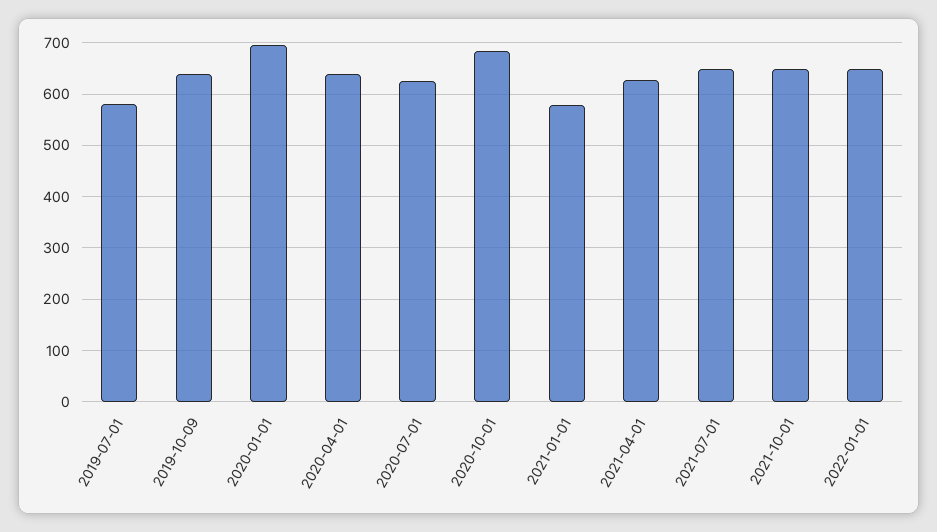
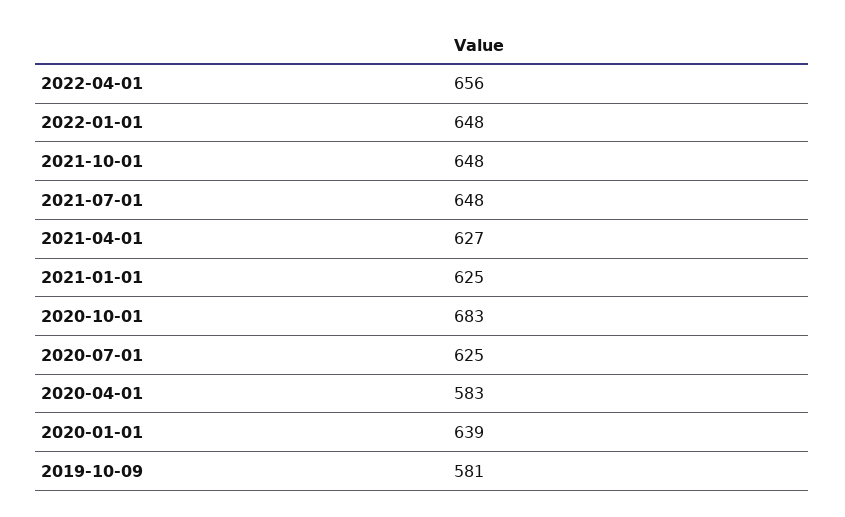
2019-07-01: 580 -> none
2019-10-09: 640 -> 581
2020-01-01: 700 -> 639
2020-04-01: 640 -> 583
2021-01-01: 580 -> 625
2022-04-01: none -> 656

